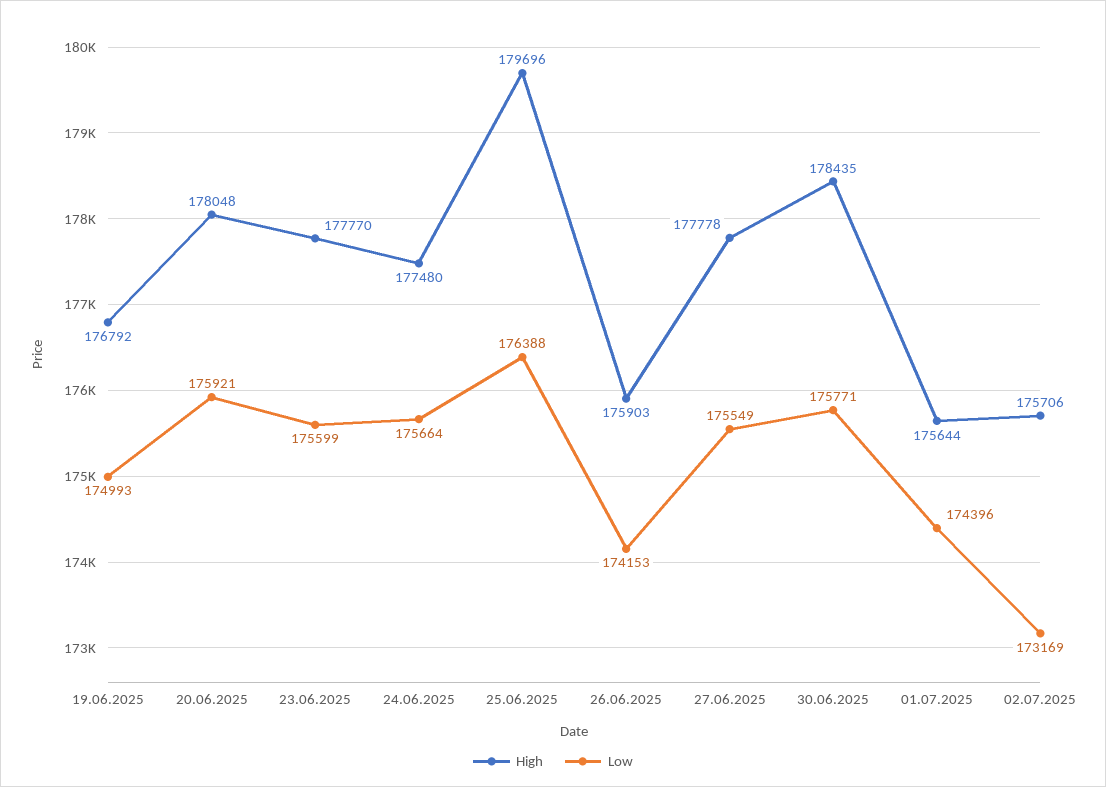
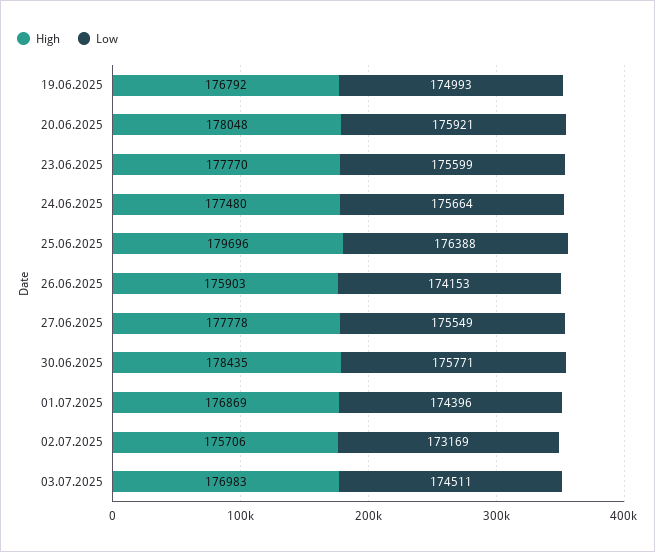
High, 01.07.2025: 175644 -> 176869
High, 03.07.2025: none -> 176983
Low, 03.07.2025: none -> 174511

